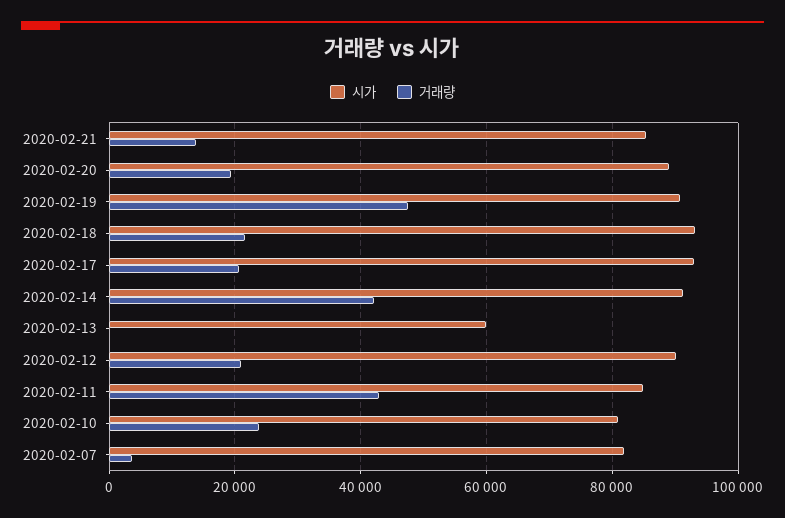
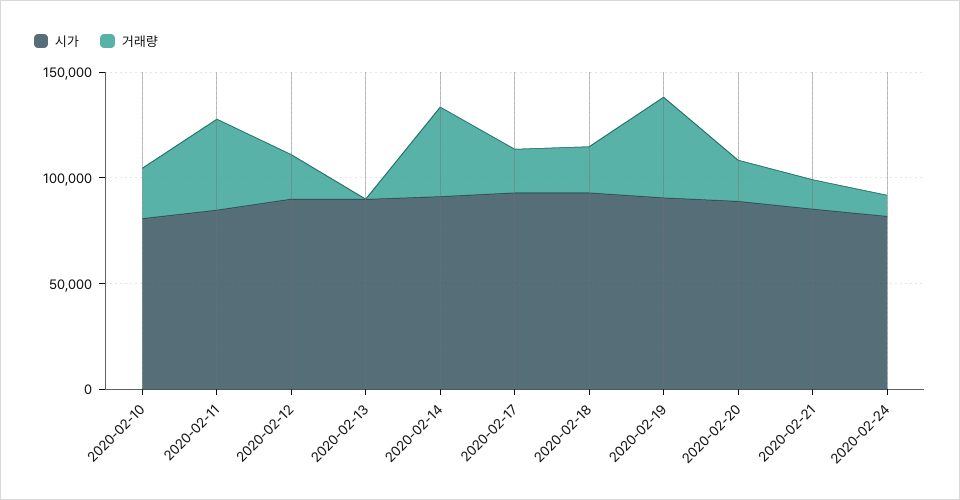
시가, 2020-02-13: 60000 -> 90000
시가, 2020-02-07: 82000 -> none
거래량, 2020-02-07: 4000 -> none
시가, 2020-02-24: none -> 80000
거래량, 2020-02-24: none -> 10000

